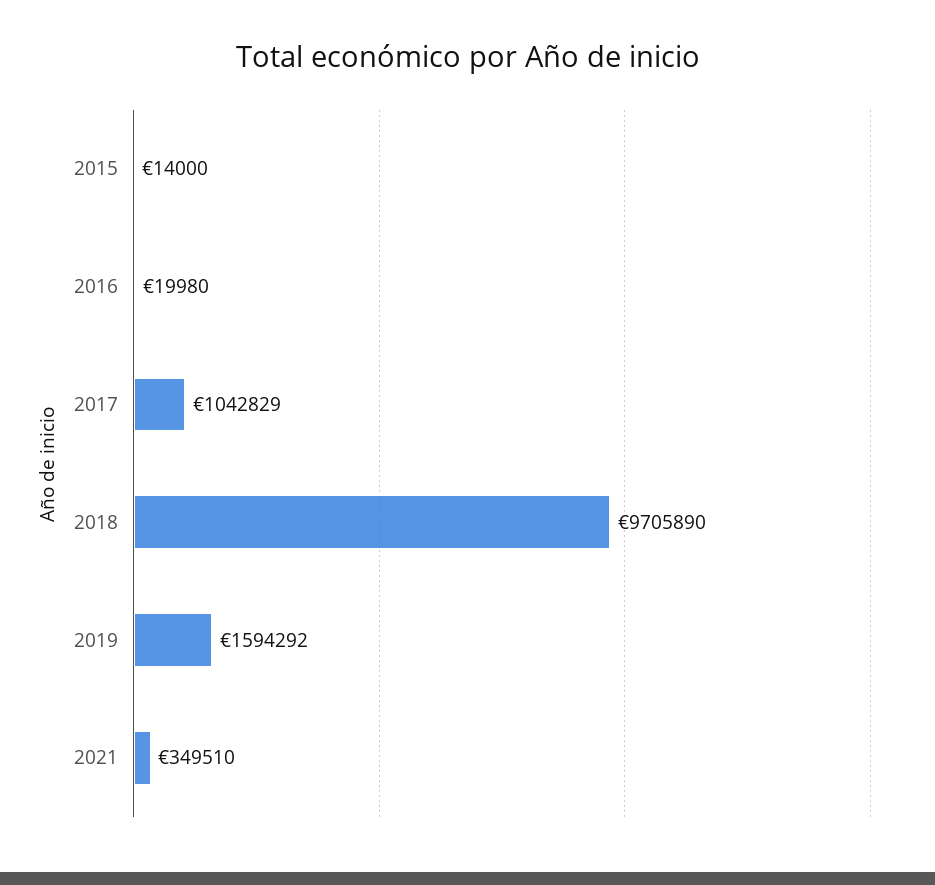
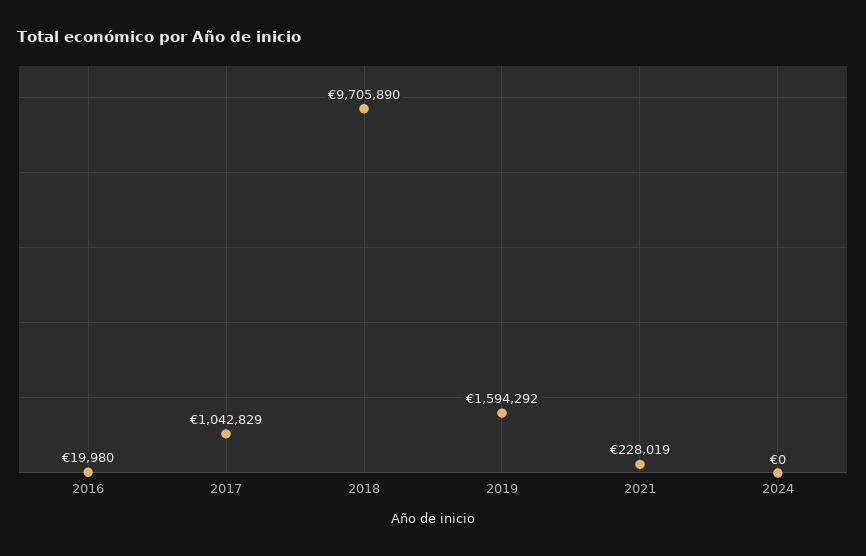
2015: 14000 -> none
2021: 349510 -> 228019
2024: none -> 0

